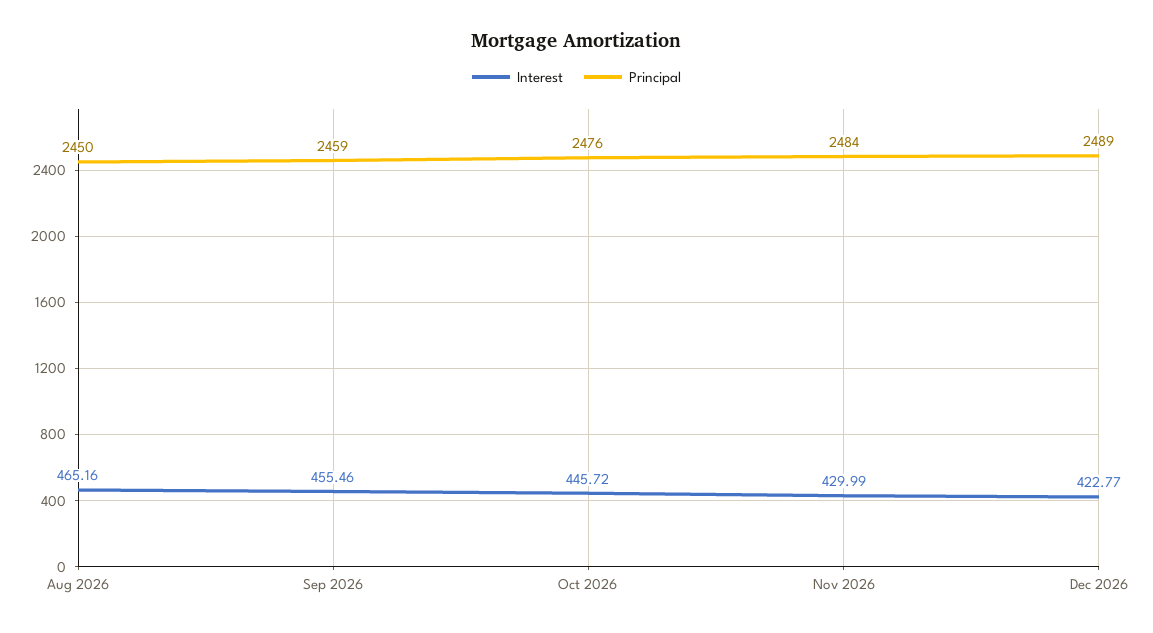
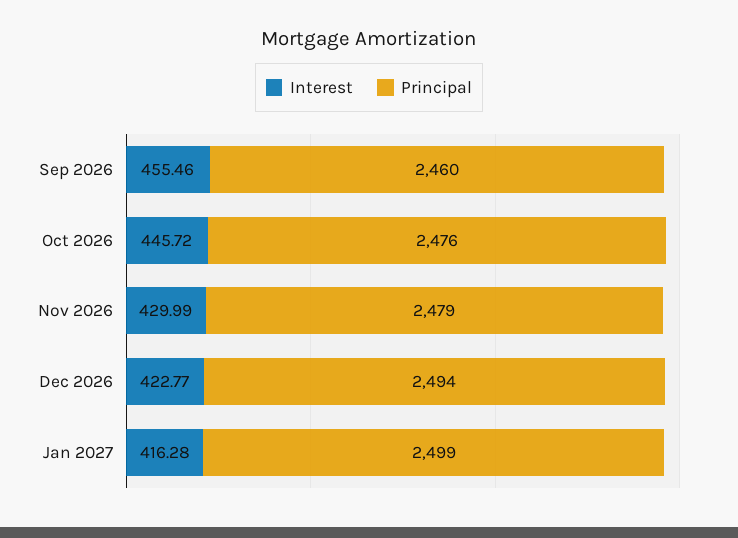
Interest, Aug 2026: 465.16 -> none
Principal, Aug 2026: 2450 -> none
Principal, Sep 2026: 2459 -> 2460
Principal, Nov 2026: 2484 -> 2479
Principal, Dec 2026: 2489 -> 2494
Interest, Jan 2027: none -> 416.28
Principal, Jan 2027: none -> 2499

